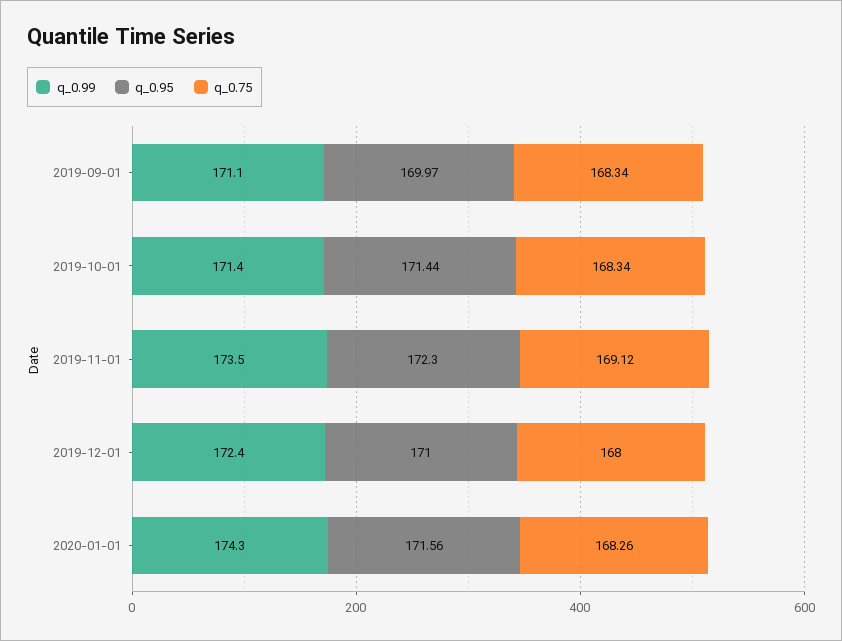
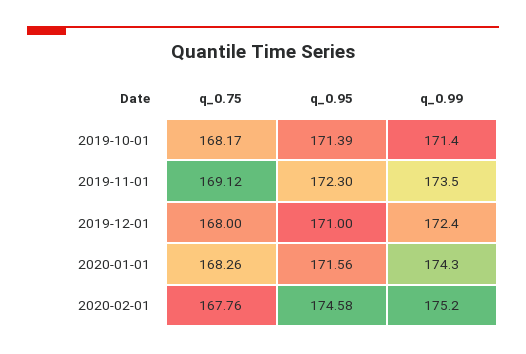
q_0.99, 2019-09-01: 171.1 -> none
q_0.95, 2019-09-01: 169.97 -> none
q_0.75, 2019-09-01: 168.34 -> none
q_0.95, 2019-10-01: 171.44 -> 171.39
q_0.75, 2019-10-01: 168.34 -> 168.17
q_0.75, 2020-02-01: none -> 167.76
q_0.95, 2020-02-01: none -> 174.58
q_0.99, 2020-02-01: none -> 175.2

